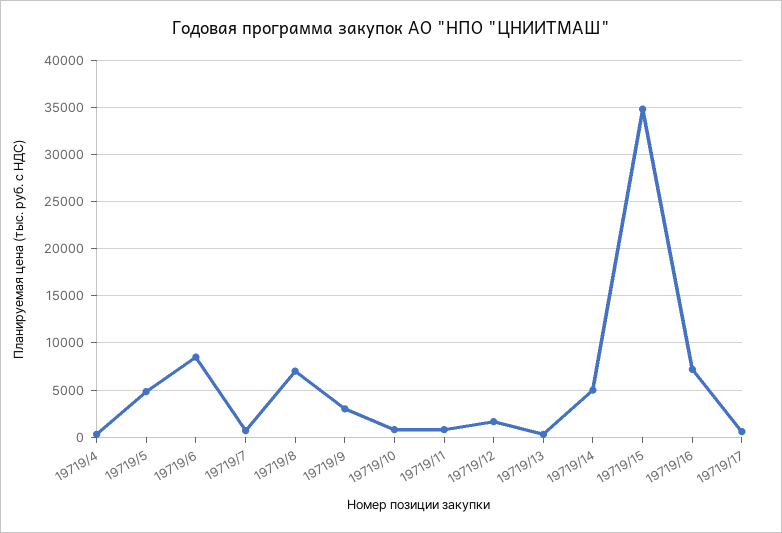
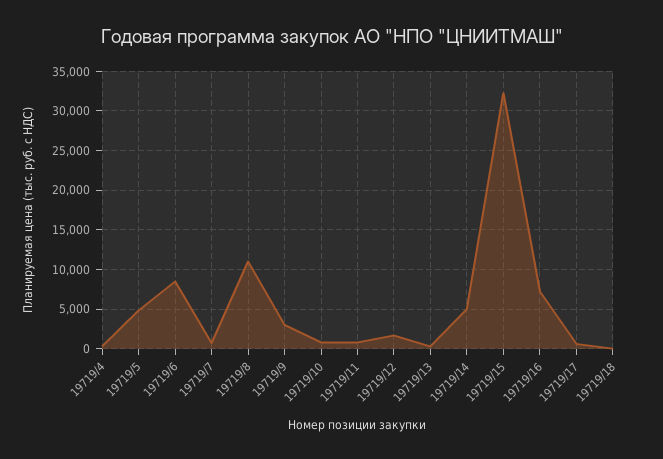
19719/8: 7000 -> 11000
19719/15: 35000 -> 32000
19719/18: none -> 0

